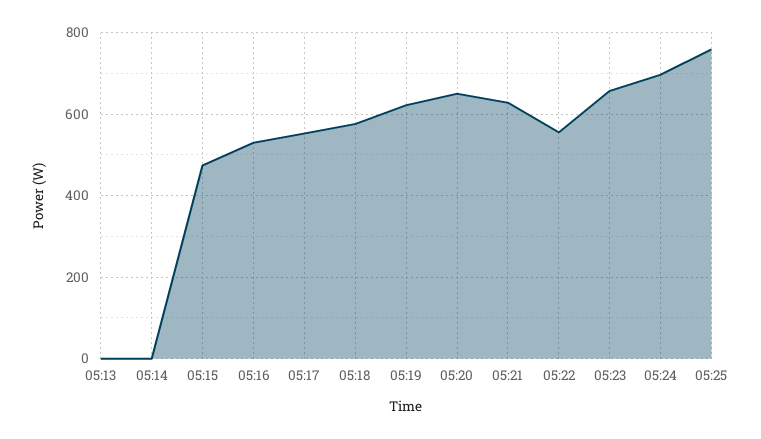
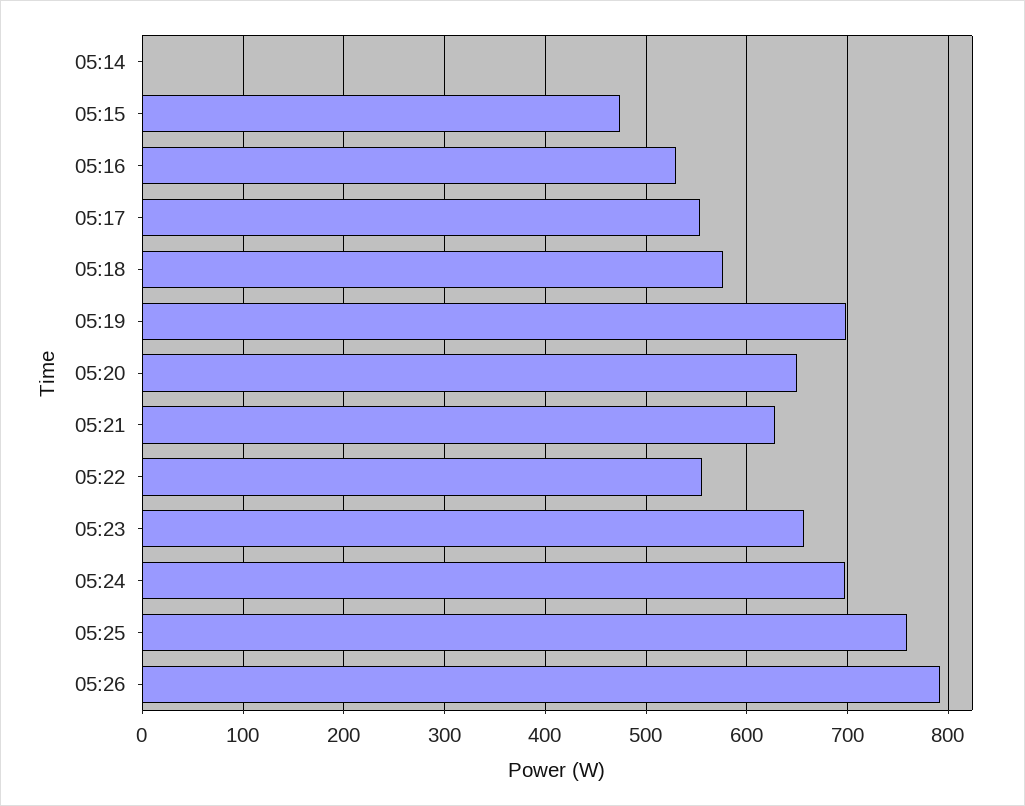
05:13: 0 -> none
05:19: 620 -> 700
05:26: none -> 790

